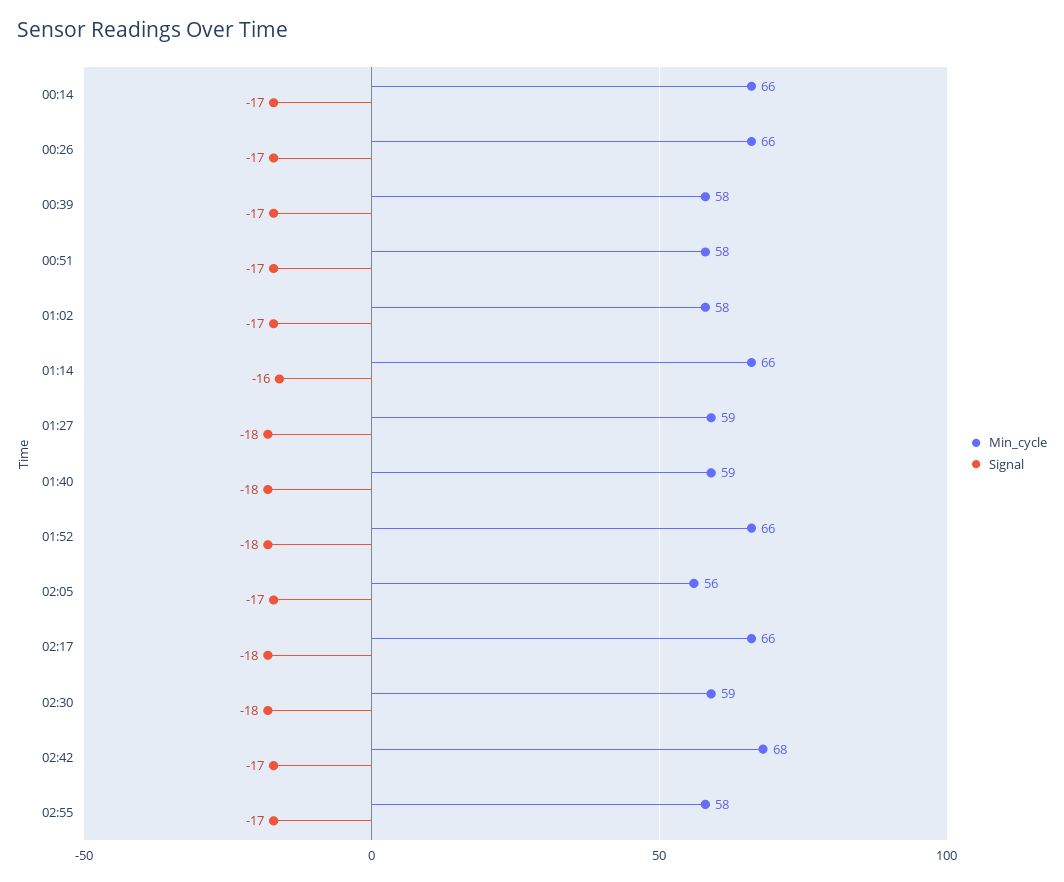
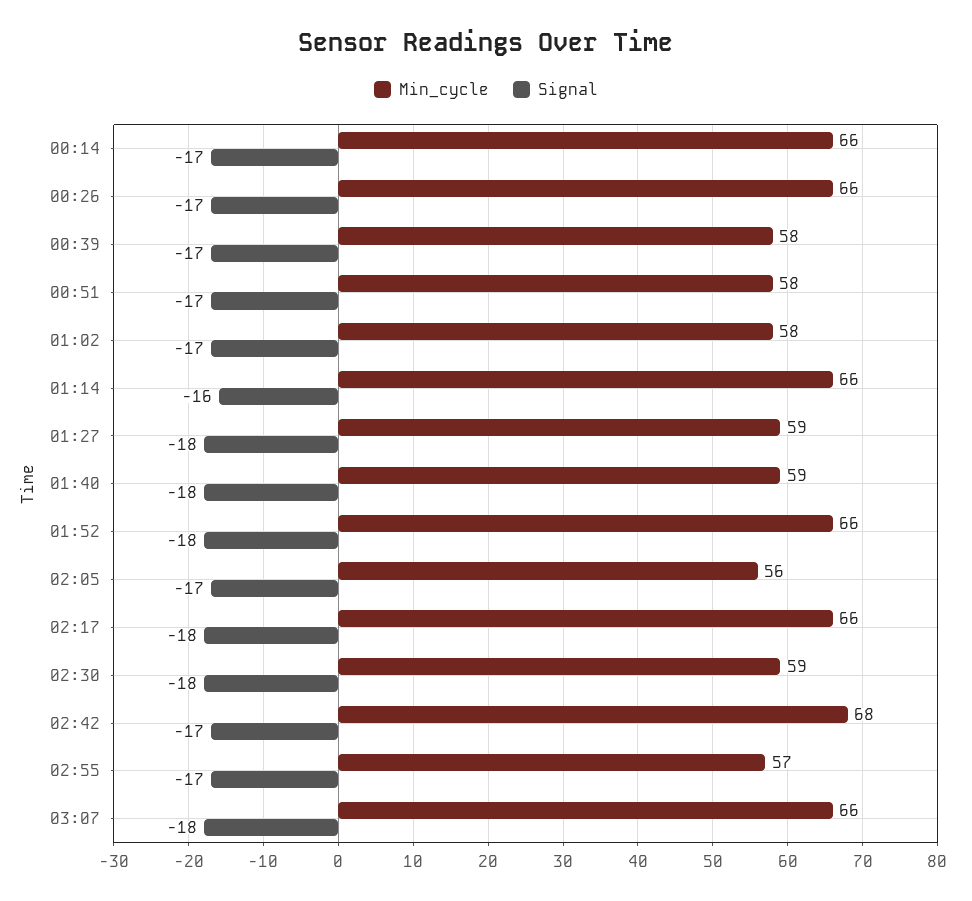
Min_cycle, 02:55: 58 -> 57
Min_cycle, 03:07: none -> 66
Signal, 03:07: none -> -18

